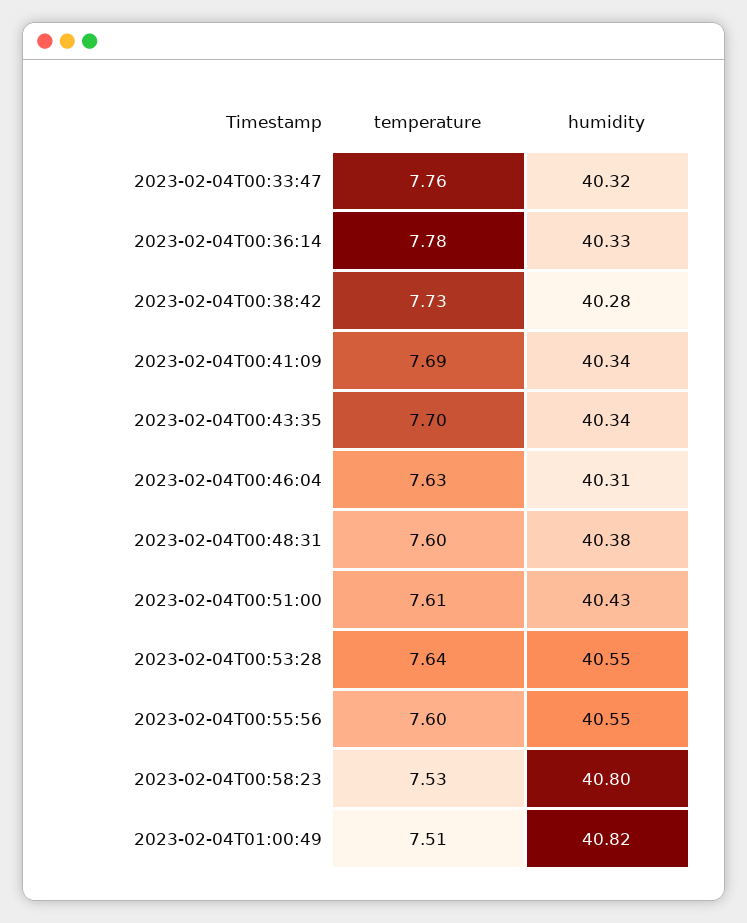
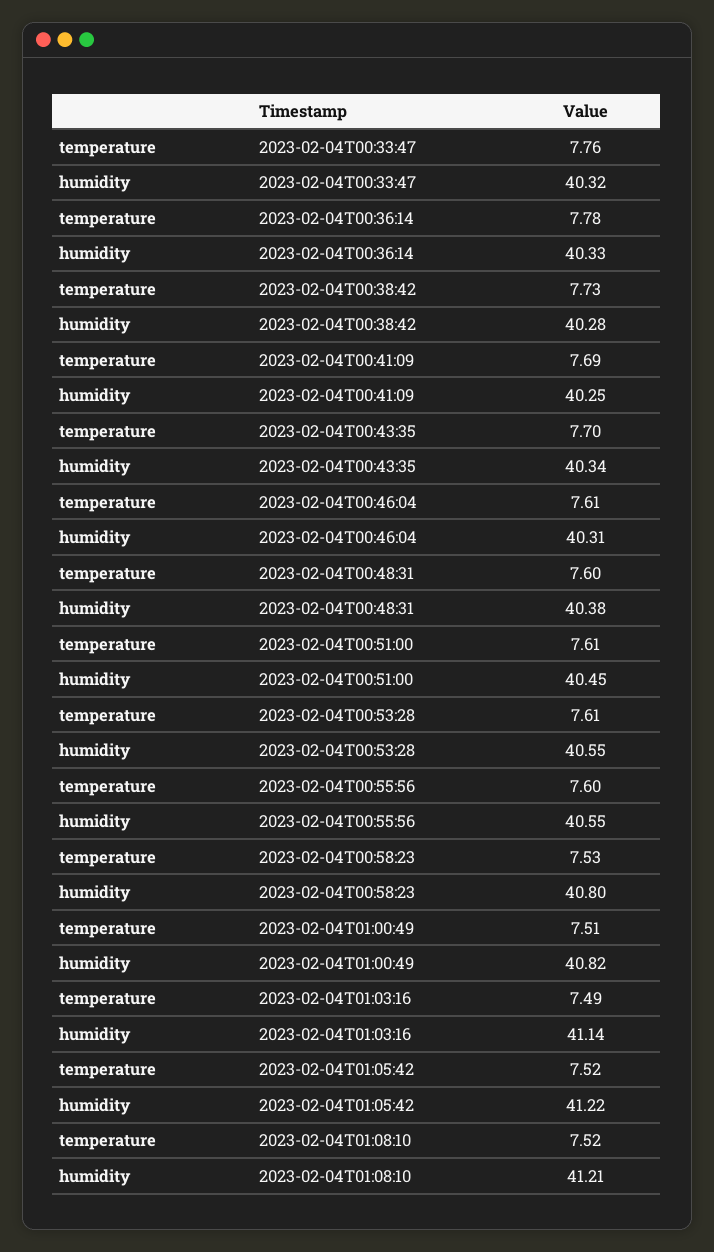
humidity, 2023-02-04T00:41:09: 40.34 -> 40.25
temperature, 2023-02-04T00:46:04: 7.63 -> 7.61
humidity, 2023-02-04T00:51:00: 40.43 -> 40.45
temperature, 2023-02-04T00:53:28: 7.64 -> 7.61
temperature, 2023-02-04T01:03:16: none -> 7.49
humidity, 2023-02-04T01:03:16: none -> 41.14
temperature, 2023-02-04T01:05:42: none -> 7.52
humidity, 2023-02-04T01:05:42: none -> 41.22
temperature, 2023-02-04T01:08:10: none -> 7.52
humidity, 2023-02-04T01:08:10: none -> 41.21

